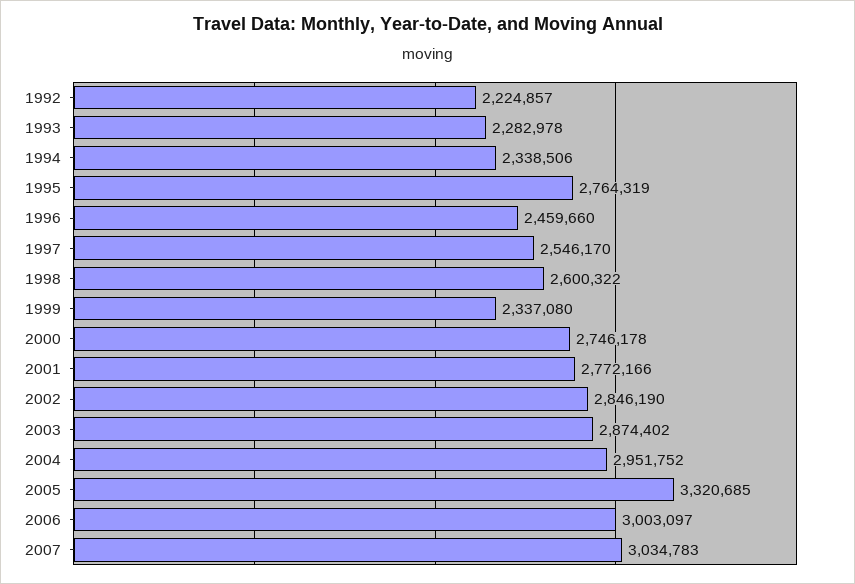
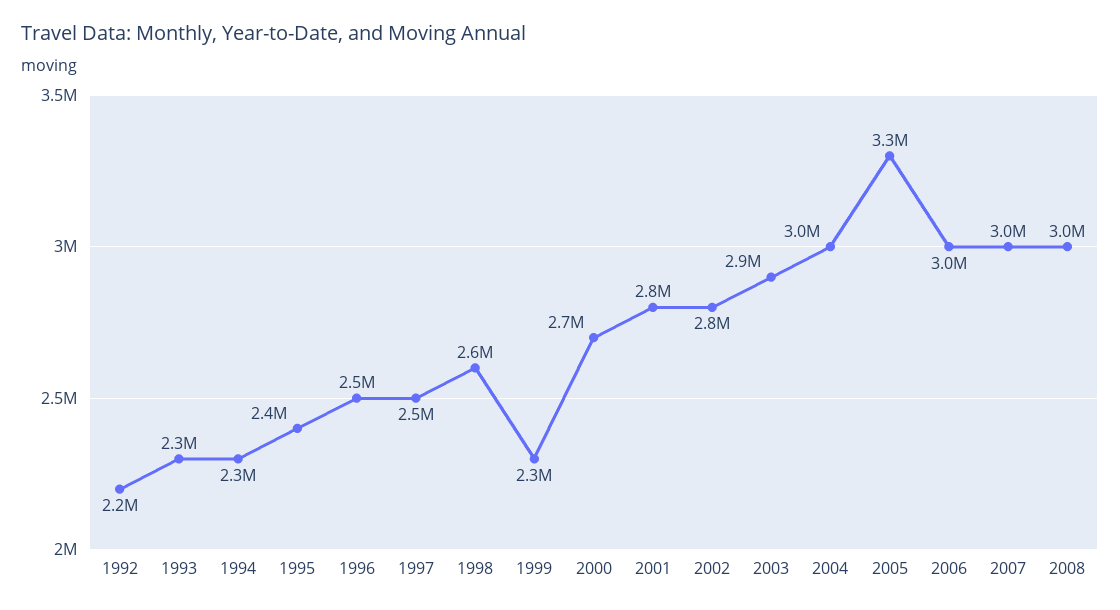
1995: 2764319 -> 2400000
2008: none -> 3000000

